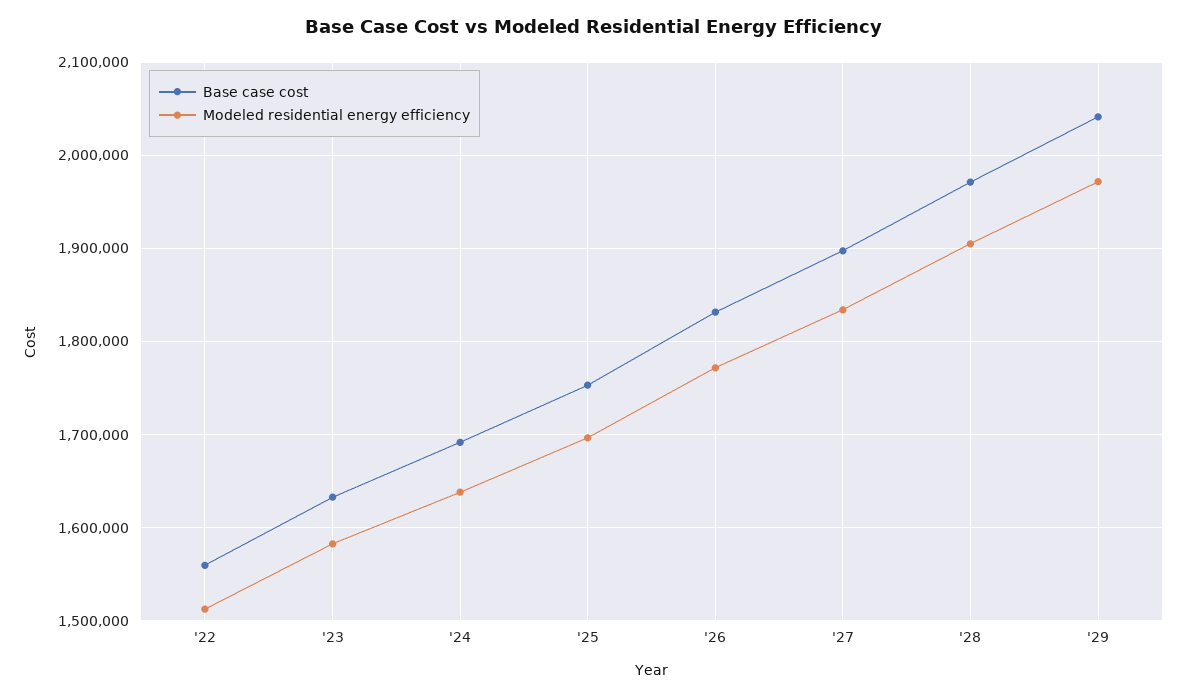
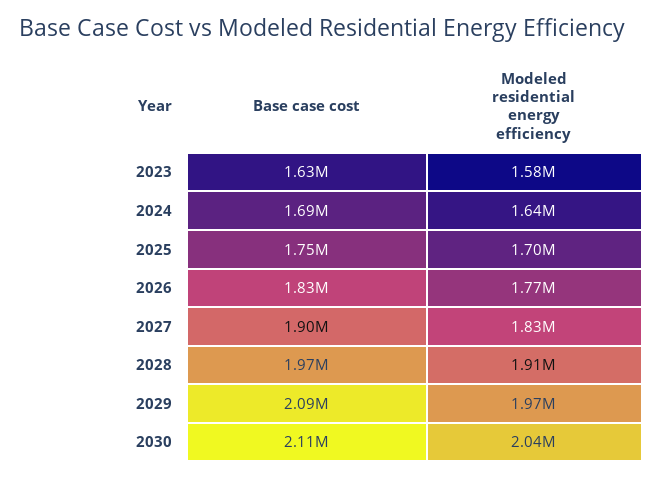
Base case cost, '22: 1560000 -> none
Modeled residential energy efficiency, '22: 1510000 -> none
Base case cost, '29: 2040000 -> 2090000
Base case cost, 2030: none -> 2110000
Modeled residential energy efficiency, 2030: none -> 2040000

